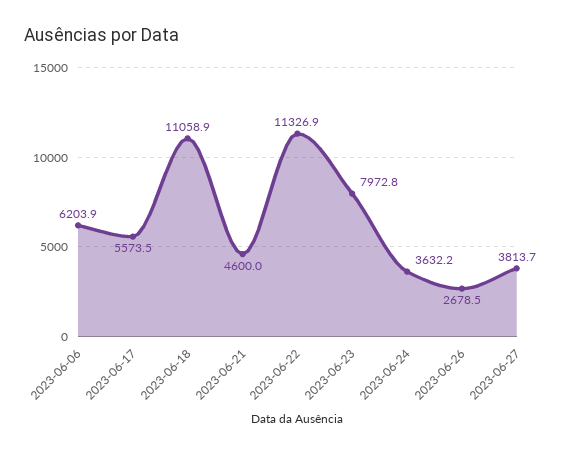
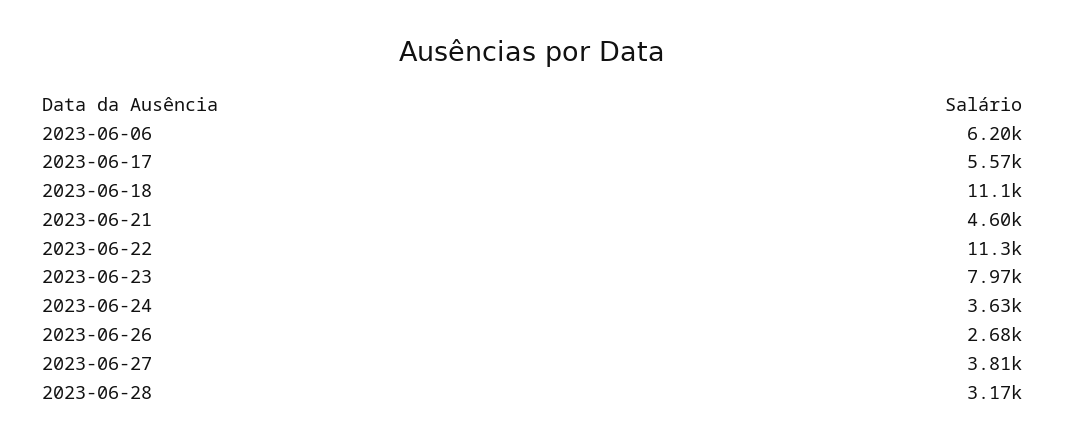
2023-06-28: none -> 3170

